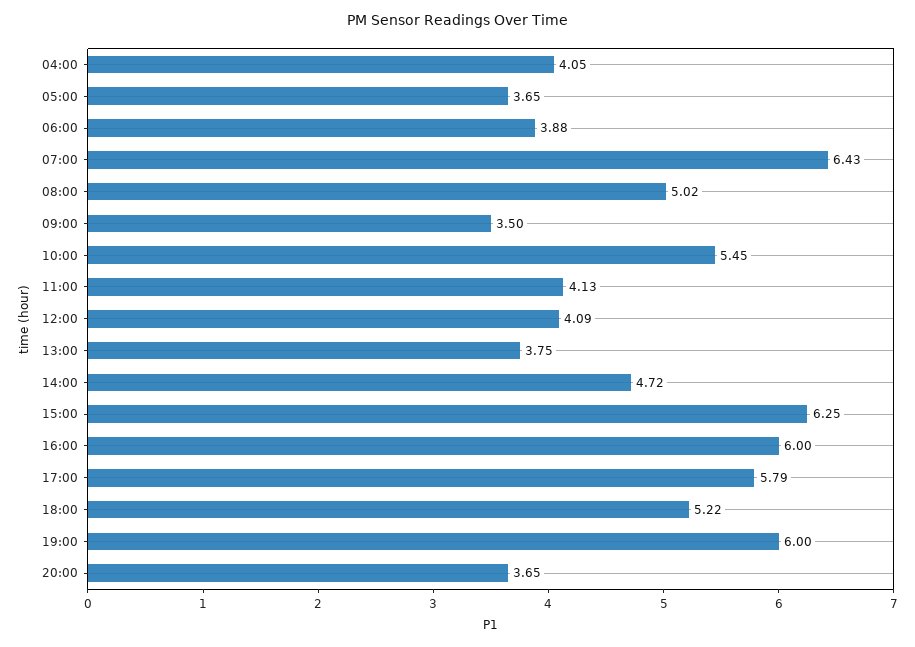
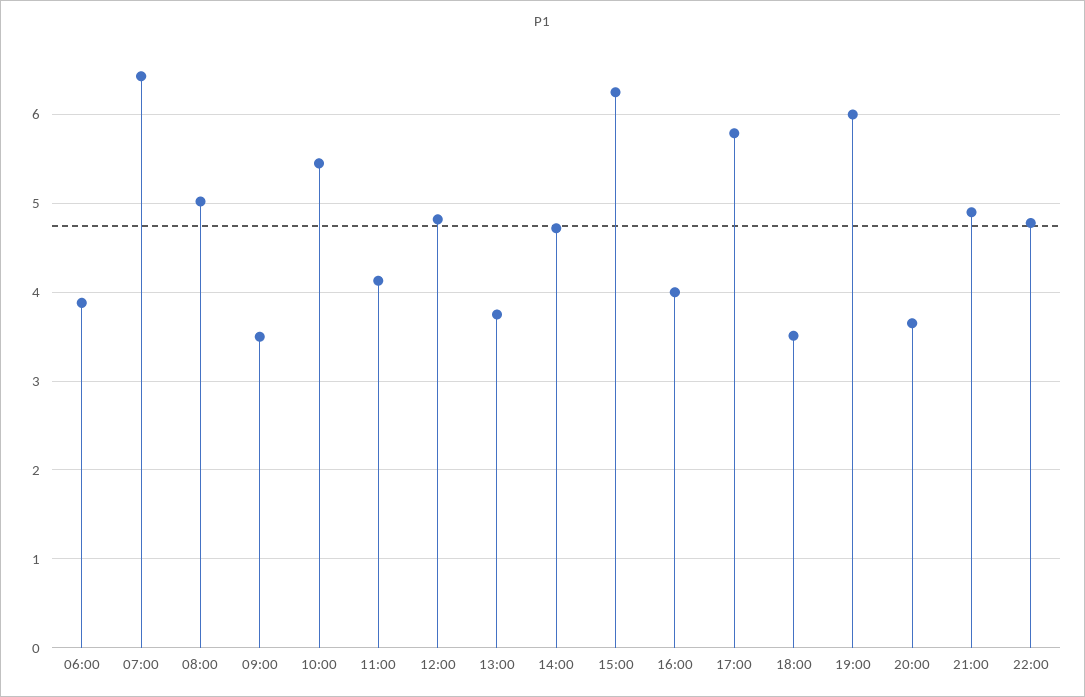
04:00: 4.05 -> none
05:00: 3.65 -> none
12:00: 4.09 -> 4.8
16:00: 6 -> 4
18:00: 5.22 -> 3.5
21:00: none -> 4.9
22:00: none -> 4.8

